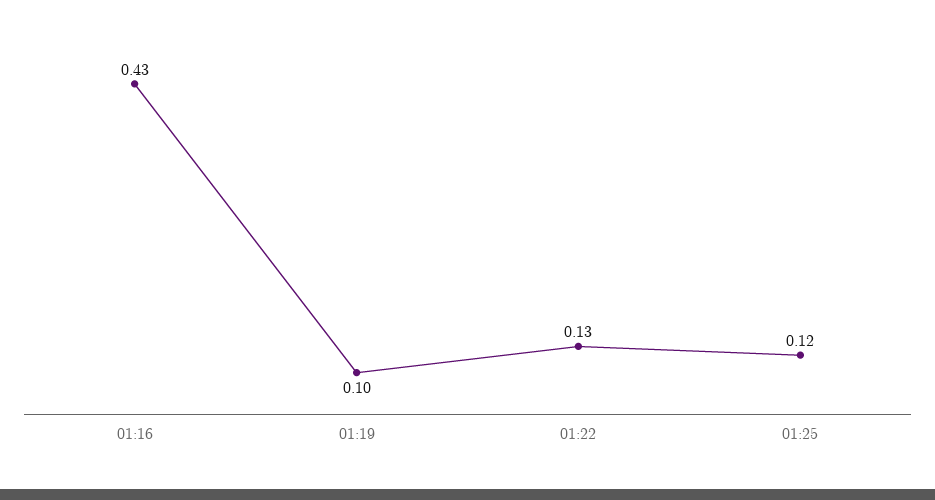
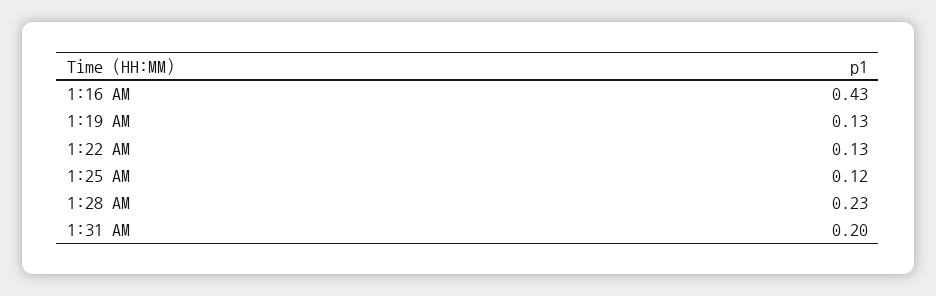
01:19: 0.1 -> 0.13
1:28 AM: none -> 0.23
1:31 AM: none -> 0.2

